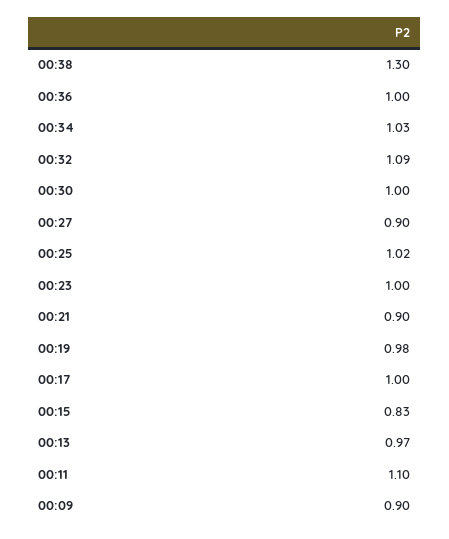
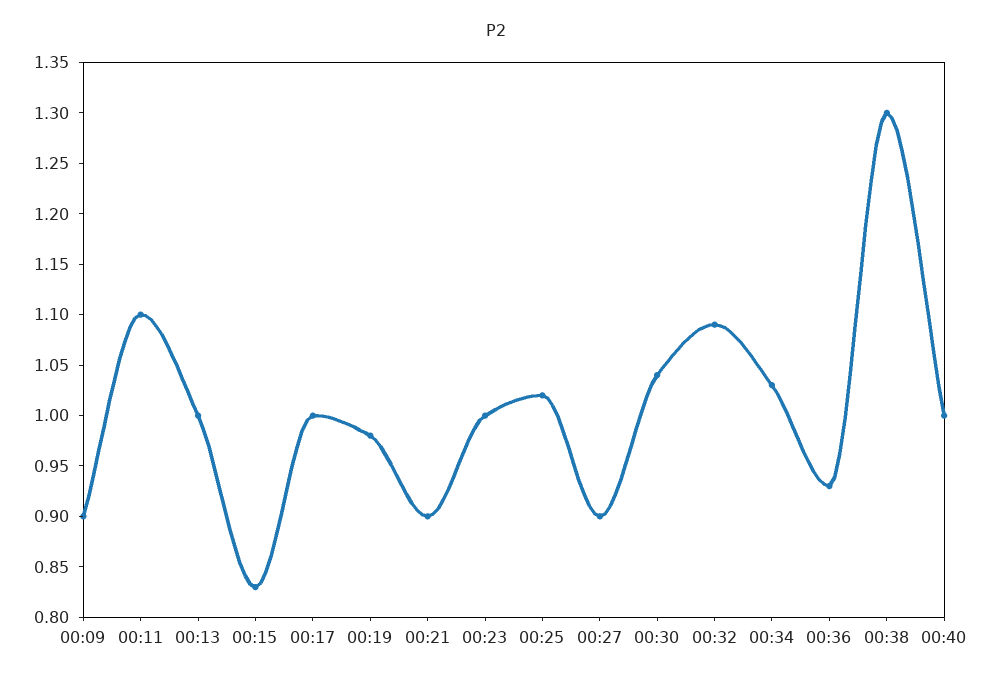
00:36: 1 -> 0.93
00:30: 1 -> 1.04
00:13: 0.97 -> 1
00:40: none -> 1

